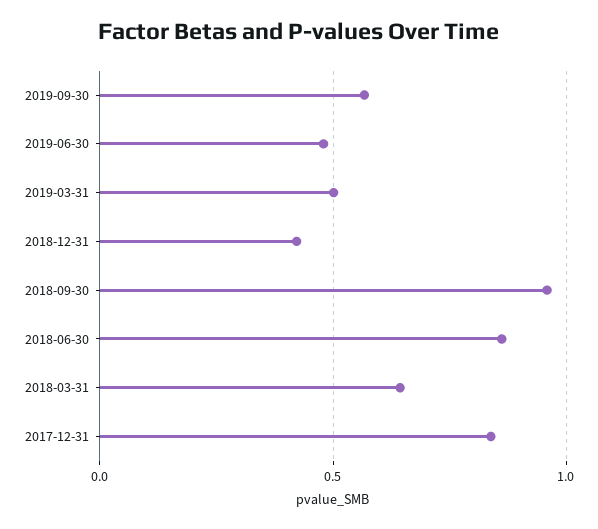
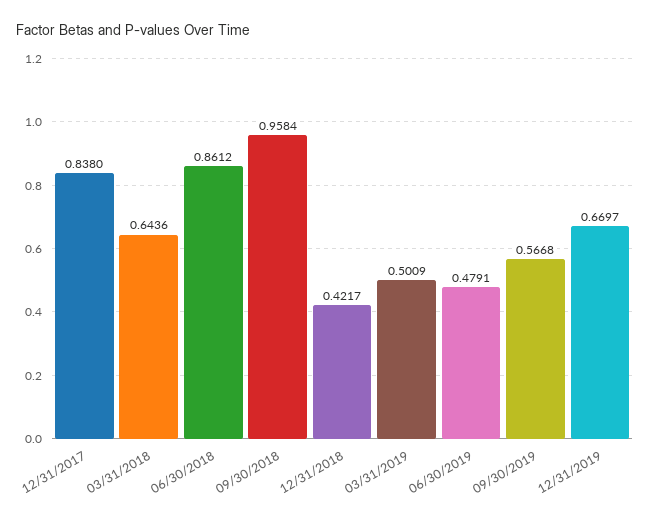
12/31/2019: none -> 0.6697

